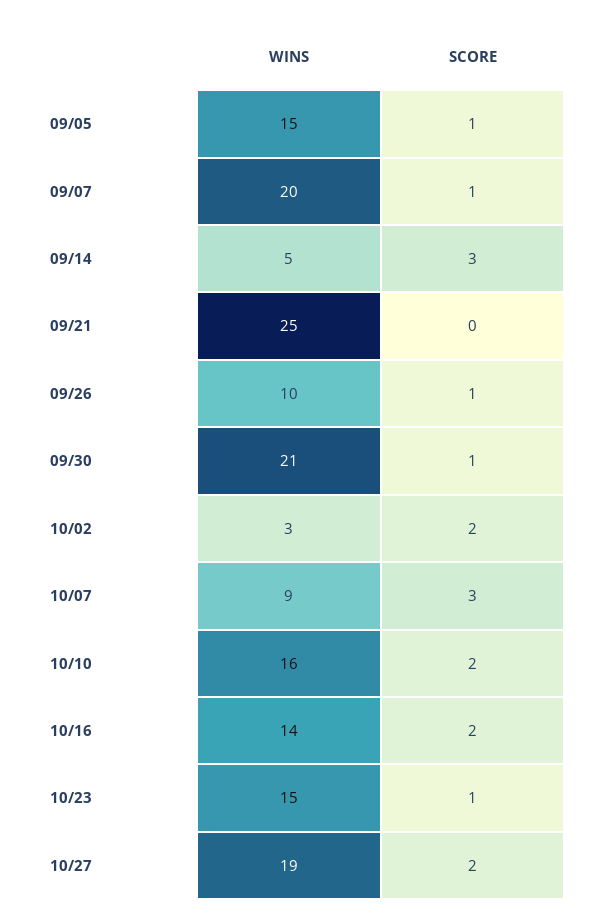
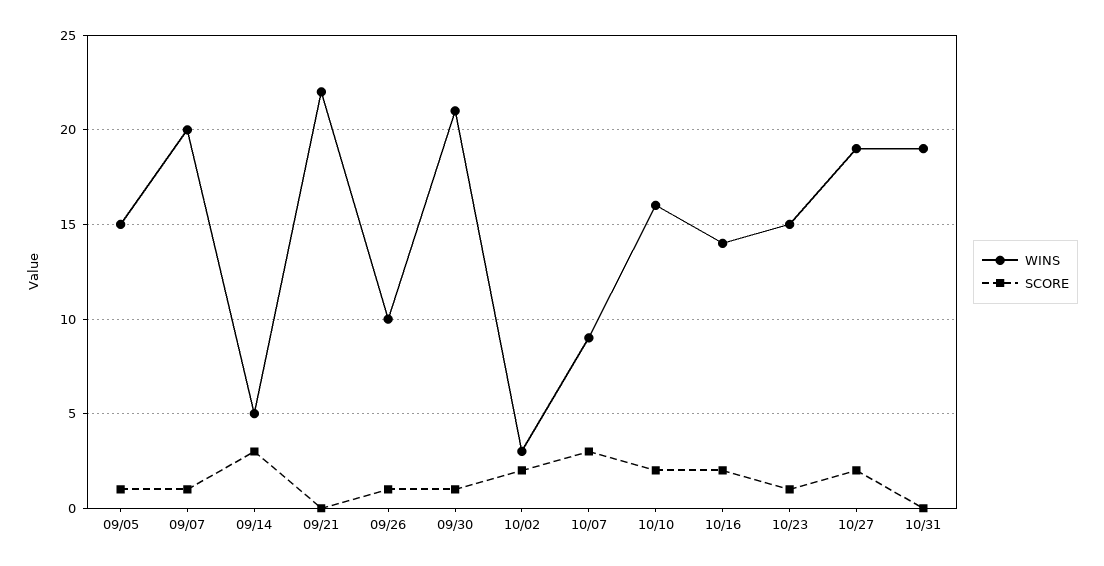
WINS, 09/21: 25 -> 22
WINS, 10/31: none -> 19
SCORE, 10/31: none -> 0

